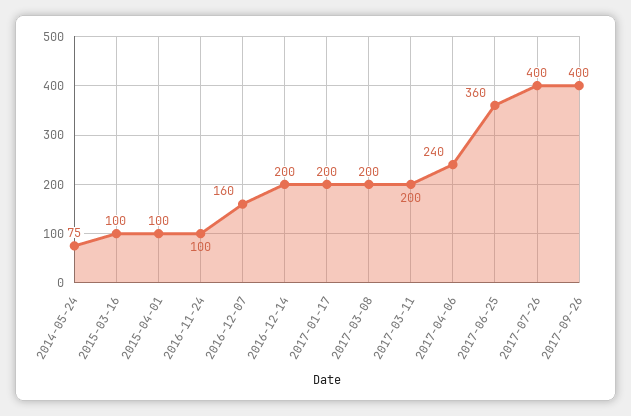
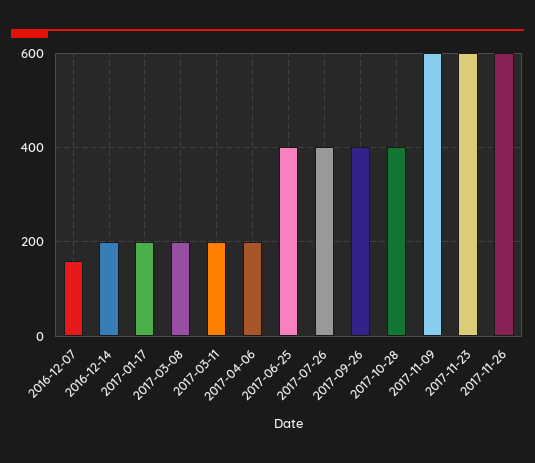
2014-05-24: 75 -> none
2015-03-16: 100 -> none
2015-04-01: 100 -> none
2016-11-24: 100 -> none
2017-04-06: 240 -> 200
2017-06-25: 360 -> 400
2017-10-28: none -> 400
2017-11-09: none -> 600
2017-11-23: none -> 600
2017-11-26: none -> 600

